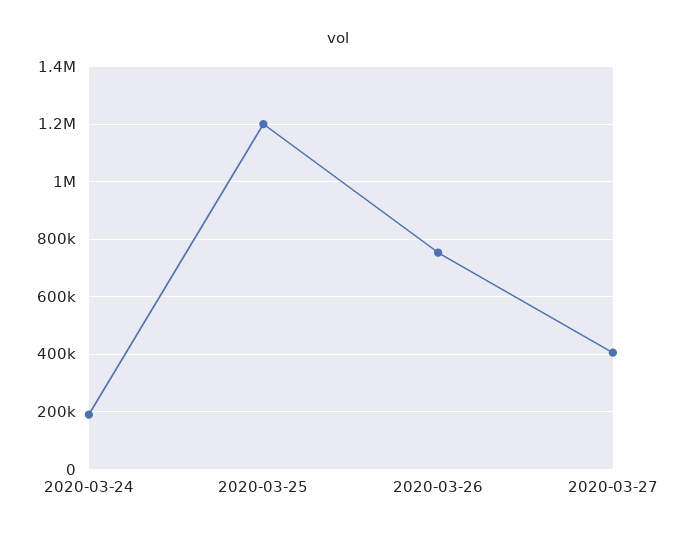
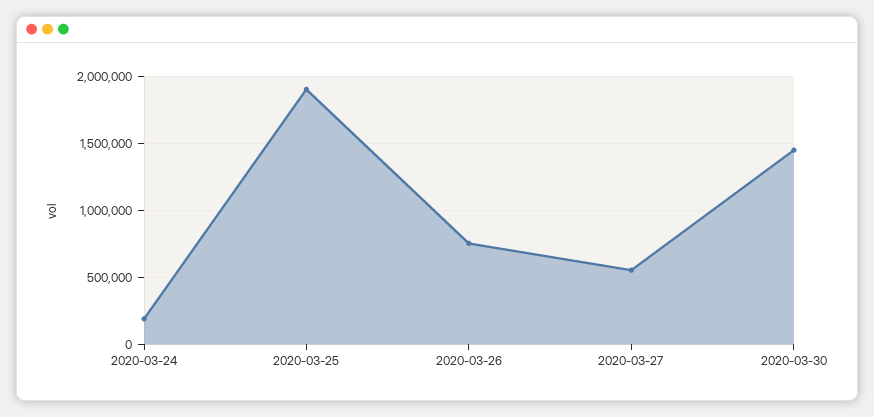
2020-03-25: 1200000 -> 1900000
2020-03-27: 400000 -> 550000
2020-03-30: none -> 1450000

